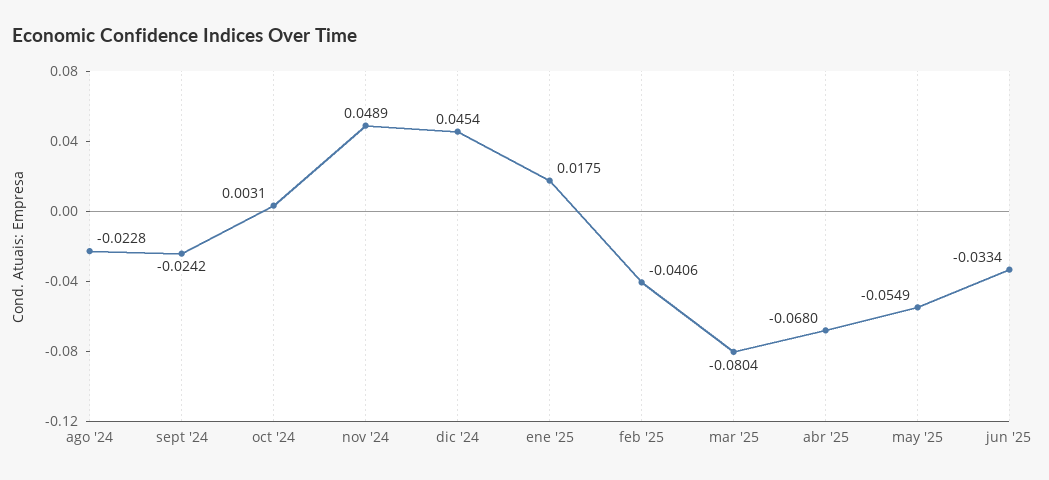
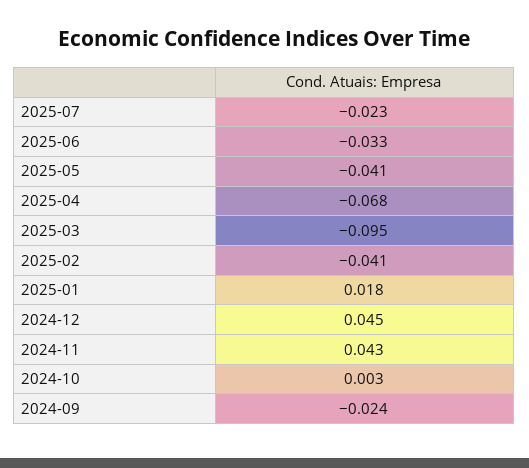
ago '24: -0.0228 -> none
nov '24: 0.0489 -> 0.043
mar '25: -0.0804 -> -0.095
may '25: -0.0549 -> -0.041
2025-07: none -> -0.023

